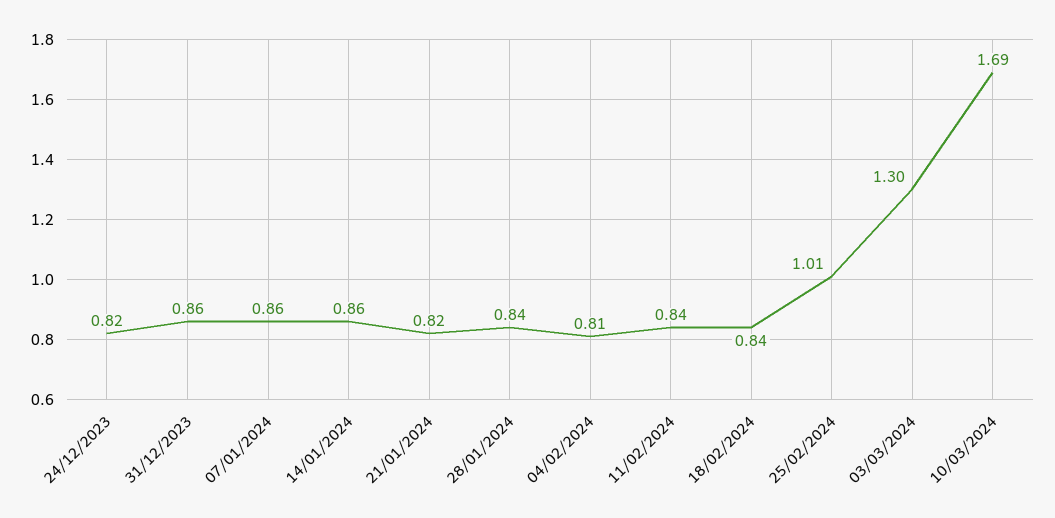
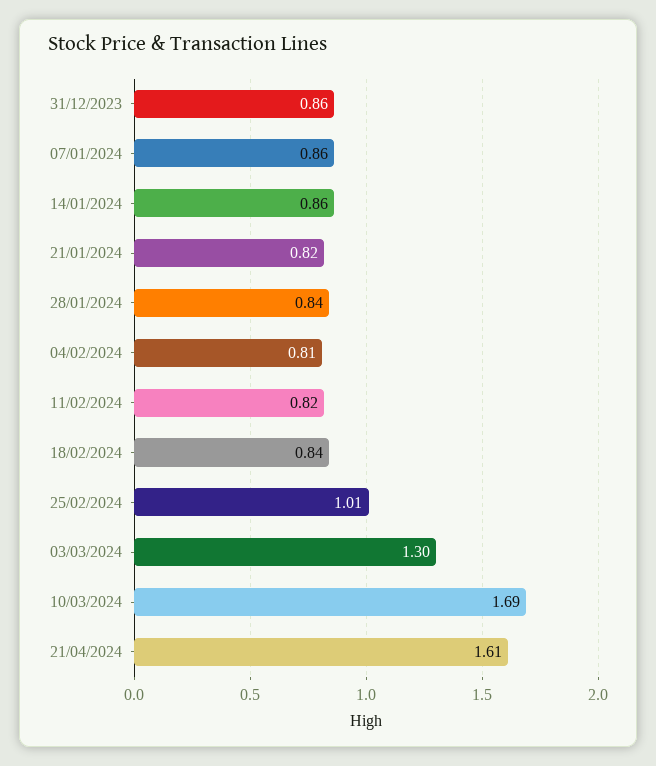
24/12/2023: 0.82 -> none
11/02/2024: 0.84 -> 0.82
21/04/2024: none -> 1.61

